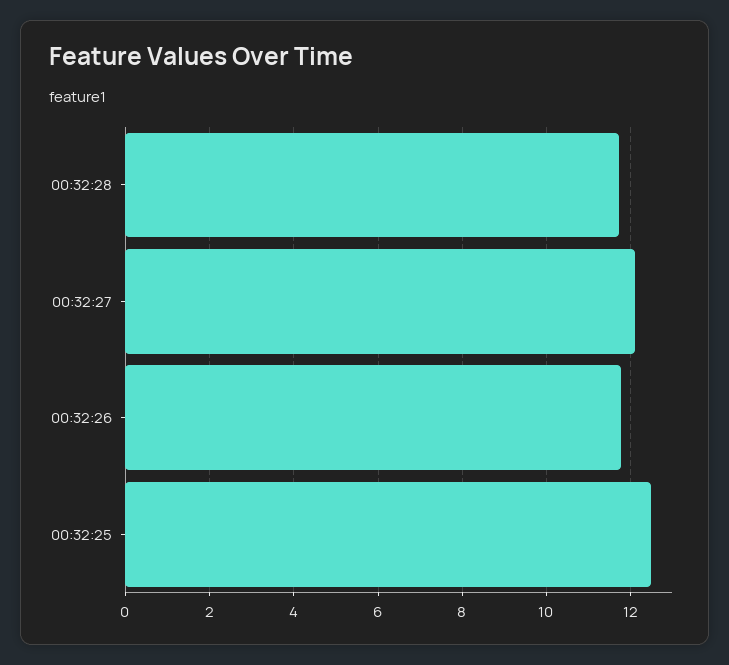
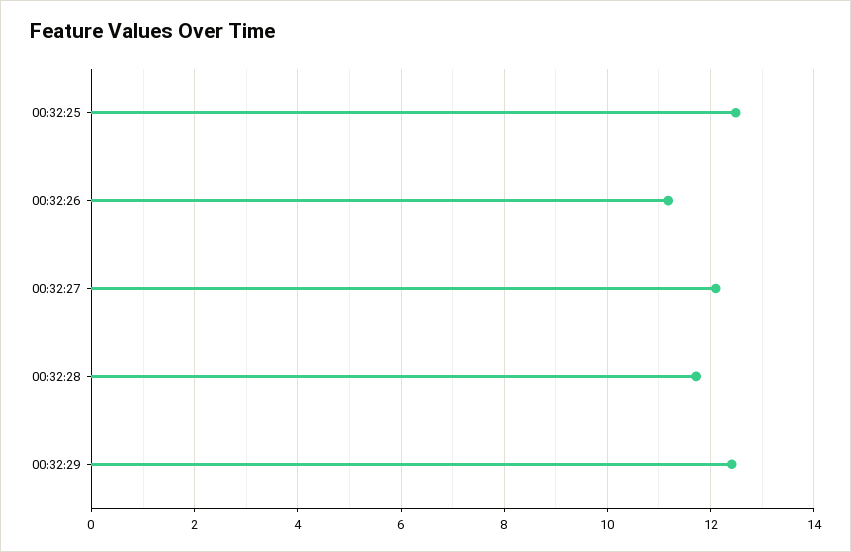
00:32:26: 11.8 -> 11.2
00:32:29: none -> 12.4

